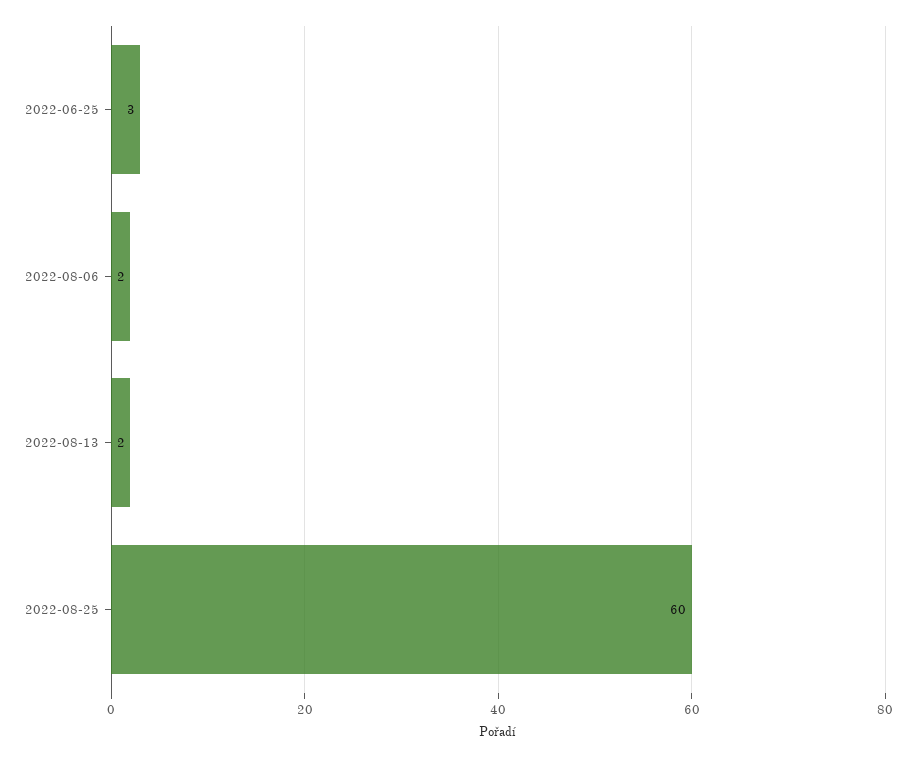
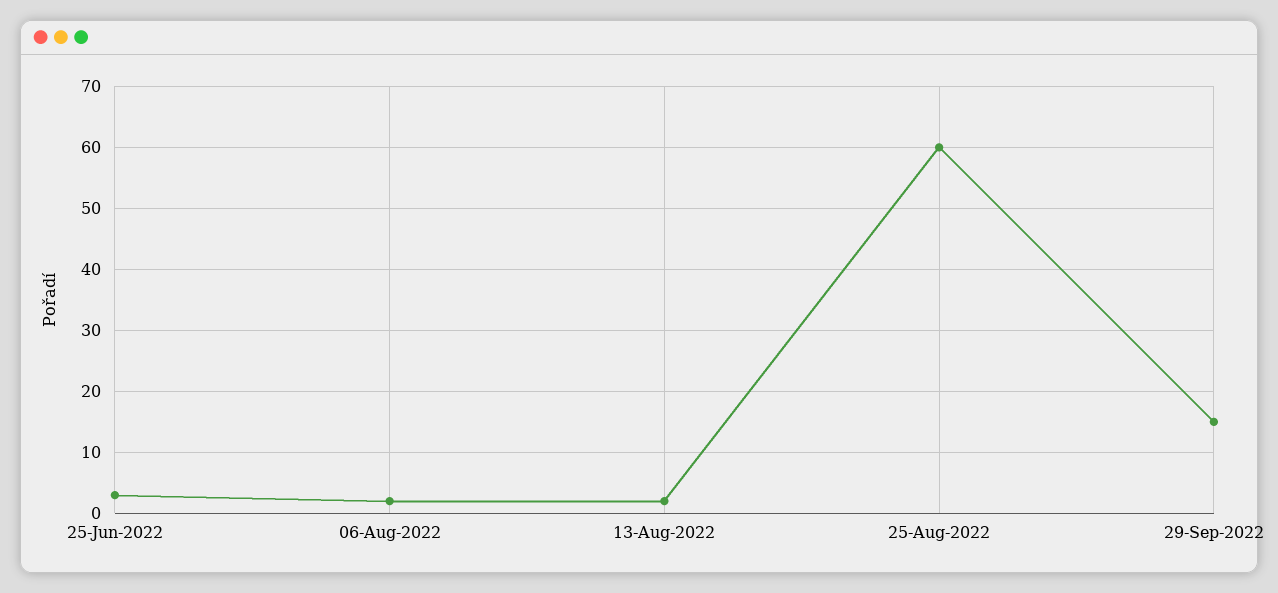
29-Sep-2022: none -> 15

